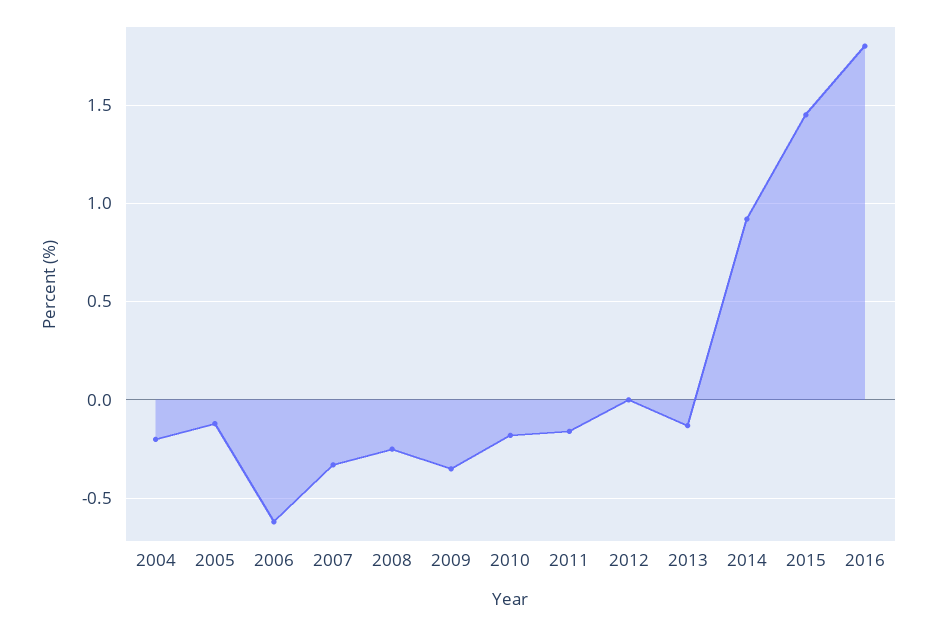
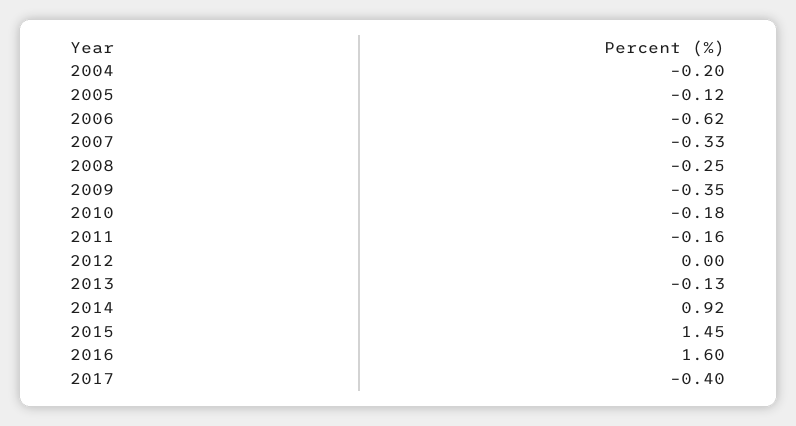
2016: 1.8 -> 1.6
2017: none -> -0.4

